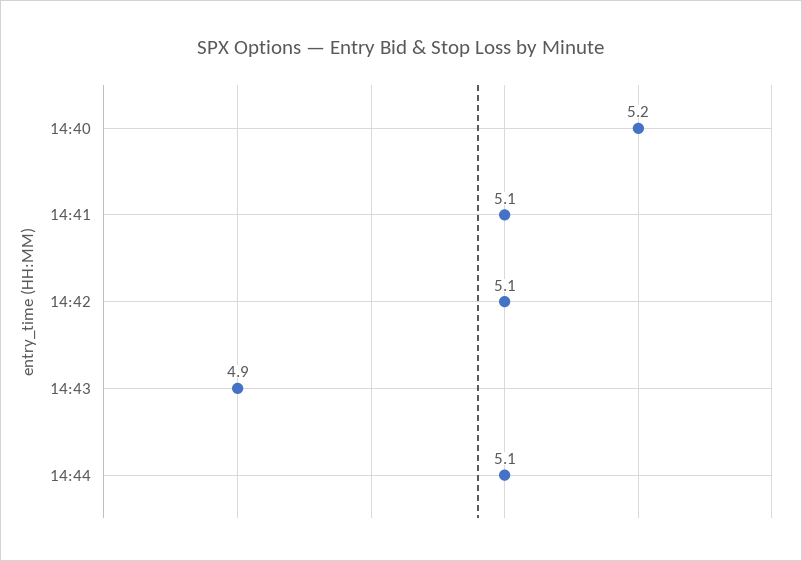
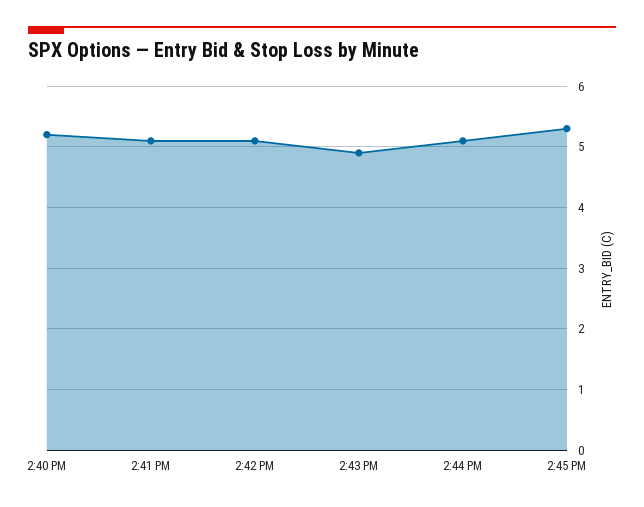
2:45 PM: none -> 5.3

